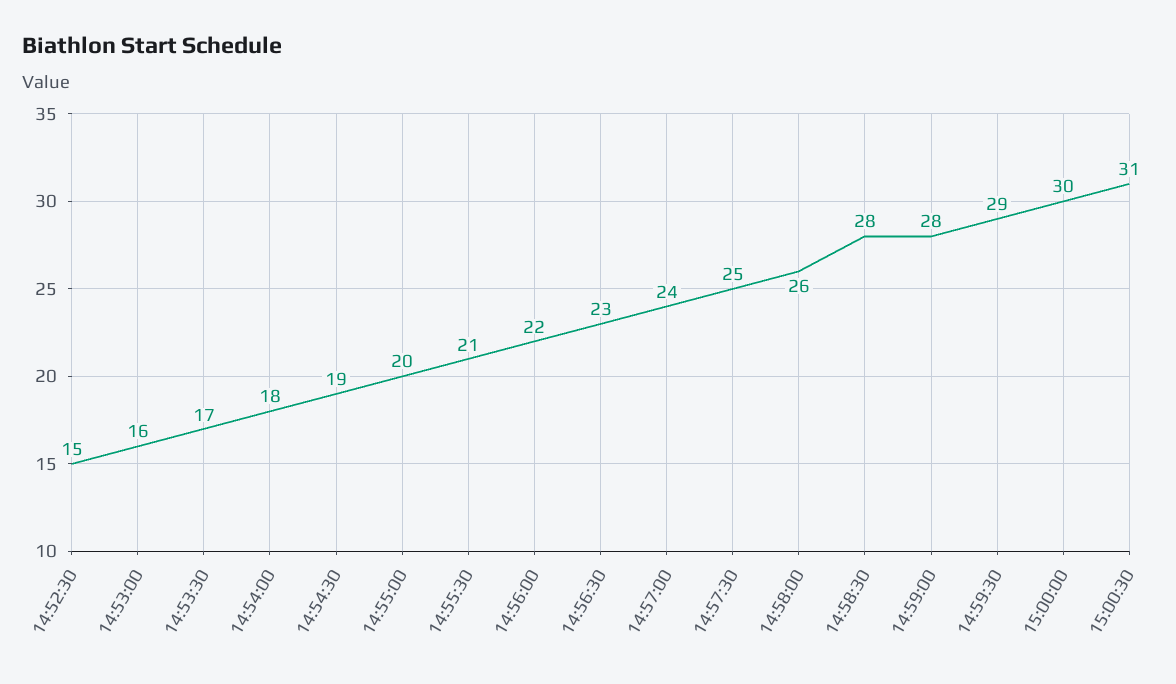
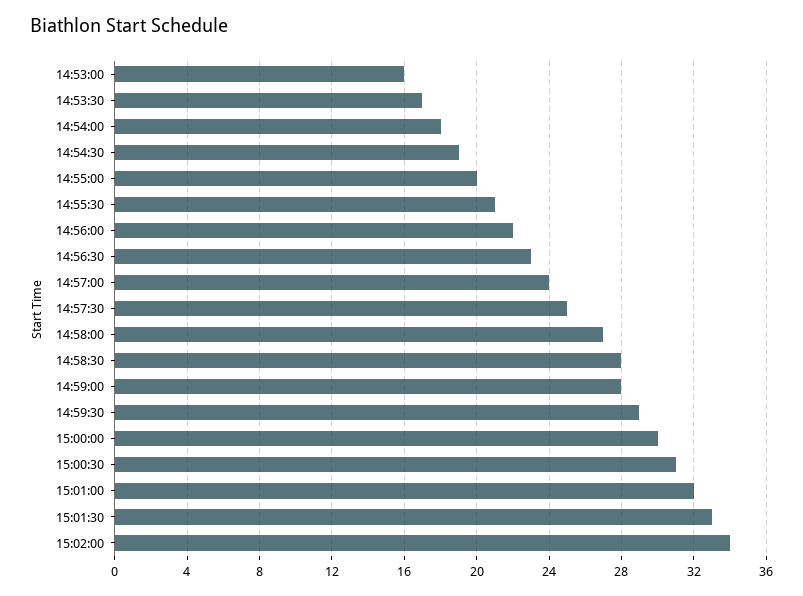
14:52:30: 15 -> none
14:58:00: 26 -> 27
15:01:00: none -> 32
15:01:30: none -> 33
15:02:00: none -> 34

